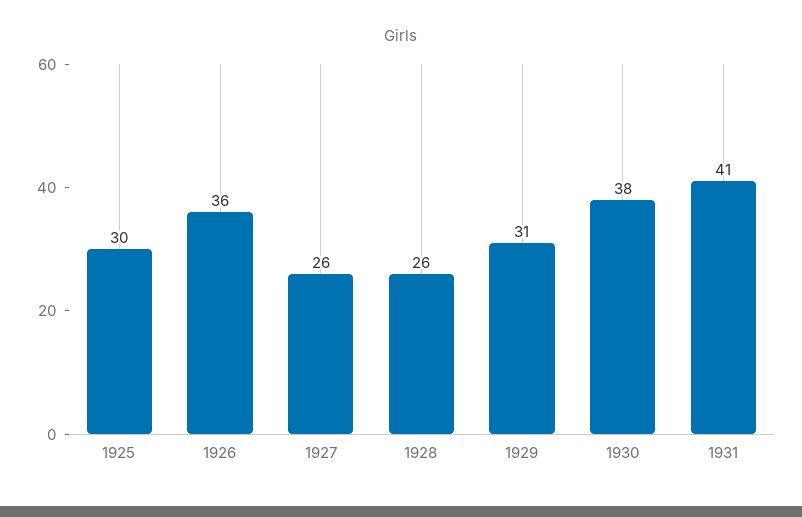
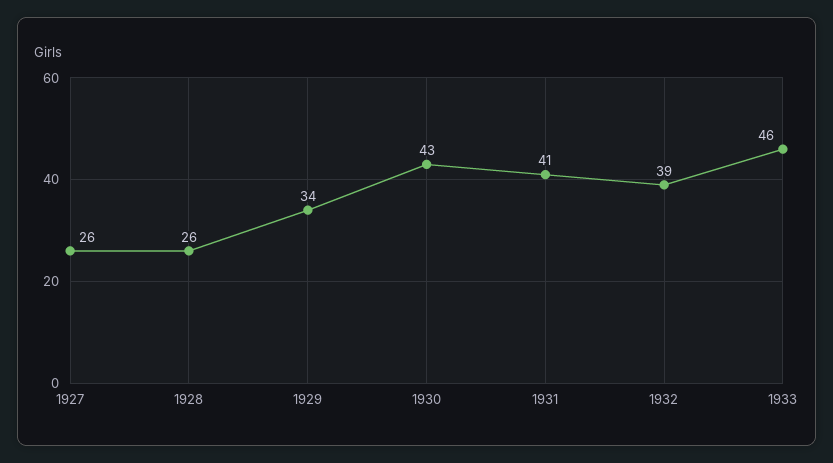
1925: 30 -> none
1926: 36 -> none
1929: 31 -> 34
1930: 38 -> 43
1932: none -> 39
1933: none -> 46

